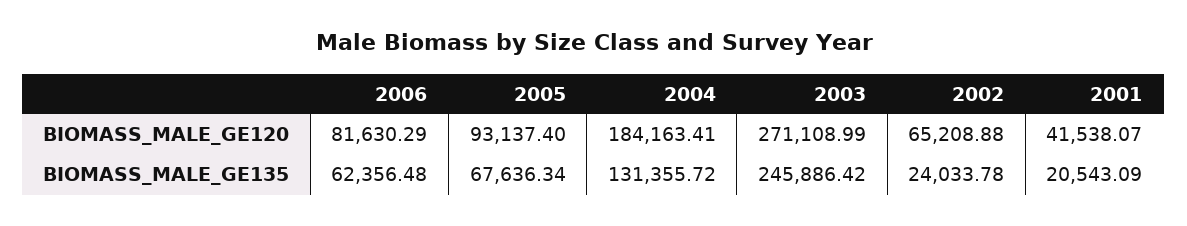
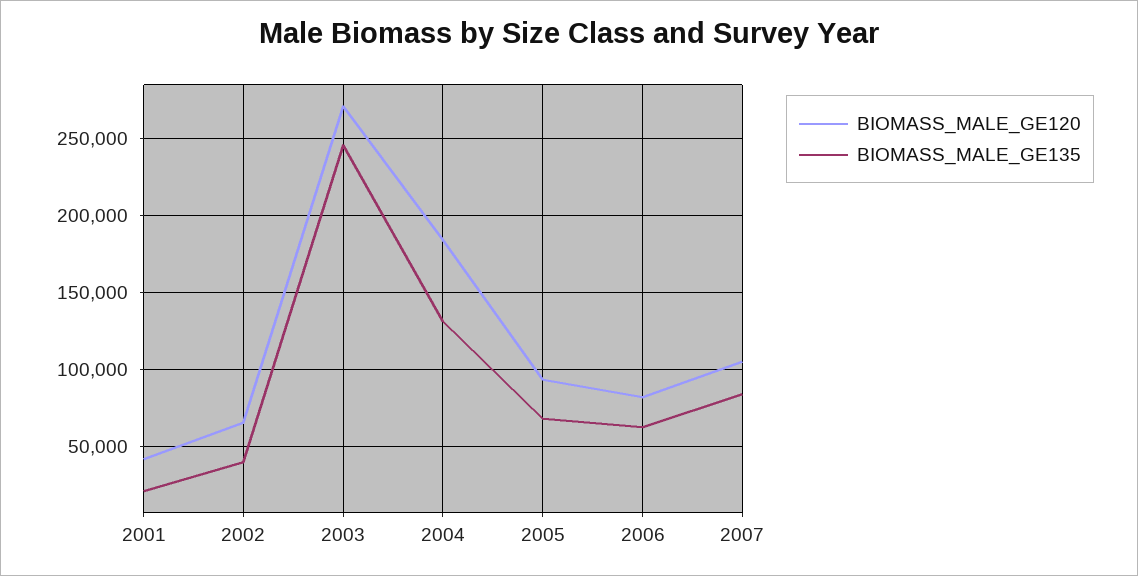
BIOMASS_MALE_GE135, 2002: 24033.78 -> 40000
BIOMASS_MALE_GE120, 2007: none -> 105000
BIOMASS_MALE_GE135, 2007: none -> 85000

